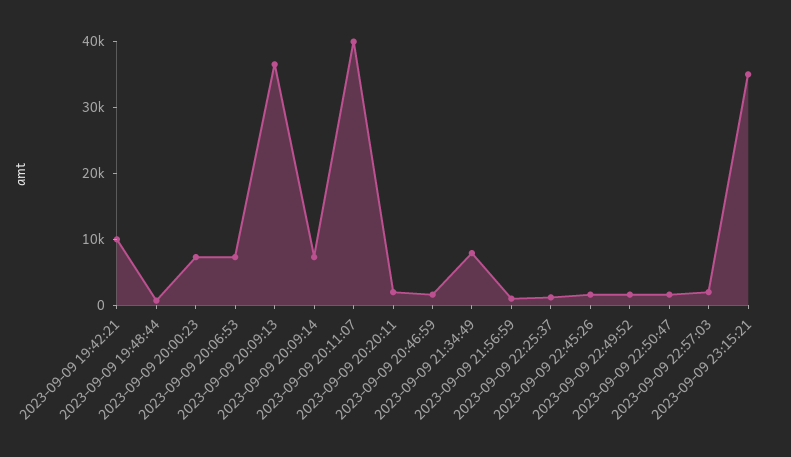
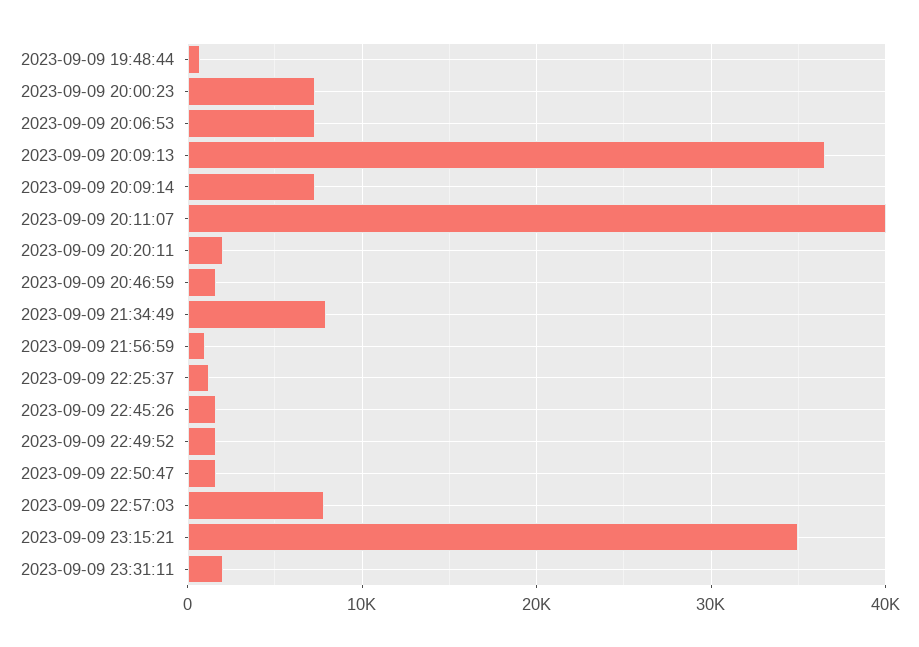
2023-09-09 19:42:21: 10000 -> none
2023-09-09 22:57:03: 2000 -> 8000
2023-09-09 23:31:11: none -> 2000

